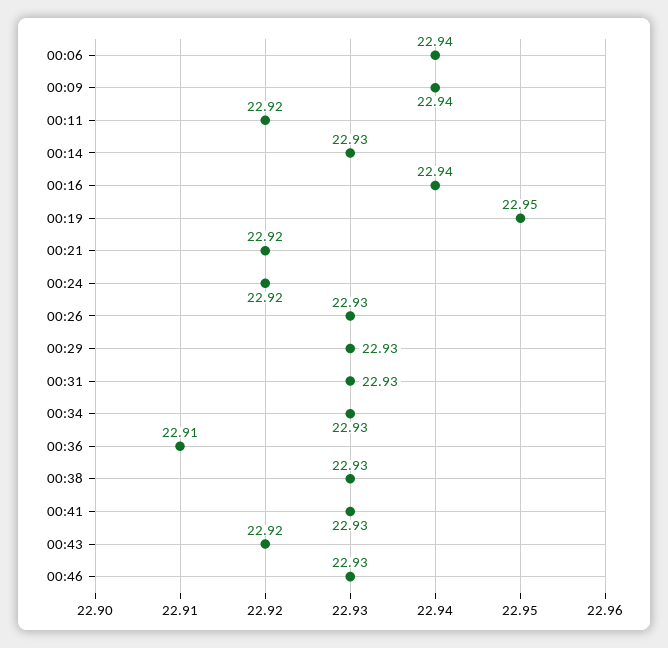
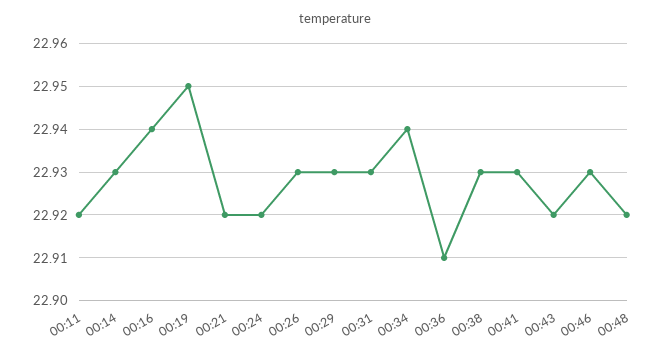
00:06: 22.94 -> none
00:09: 22.94 -> none
00:34: 22.93 -> 22.94
00:48: none -> 22.92

